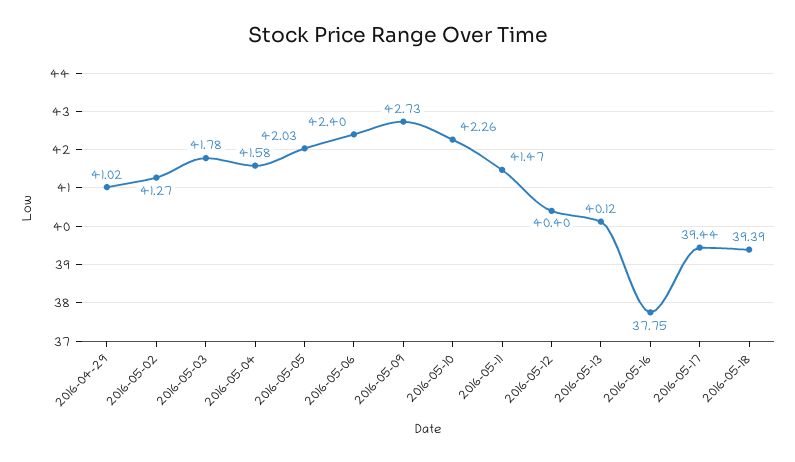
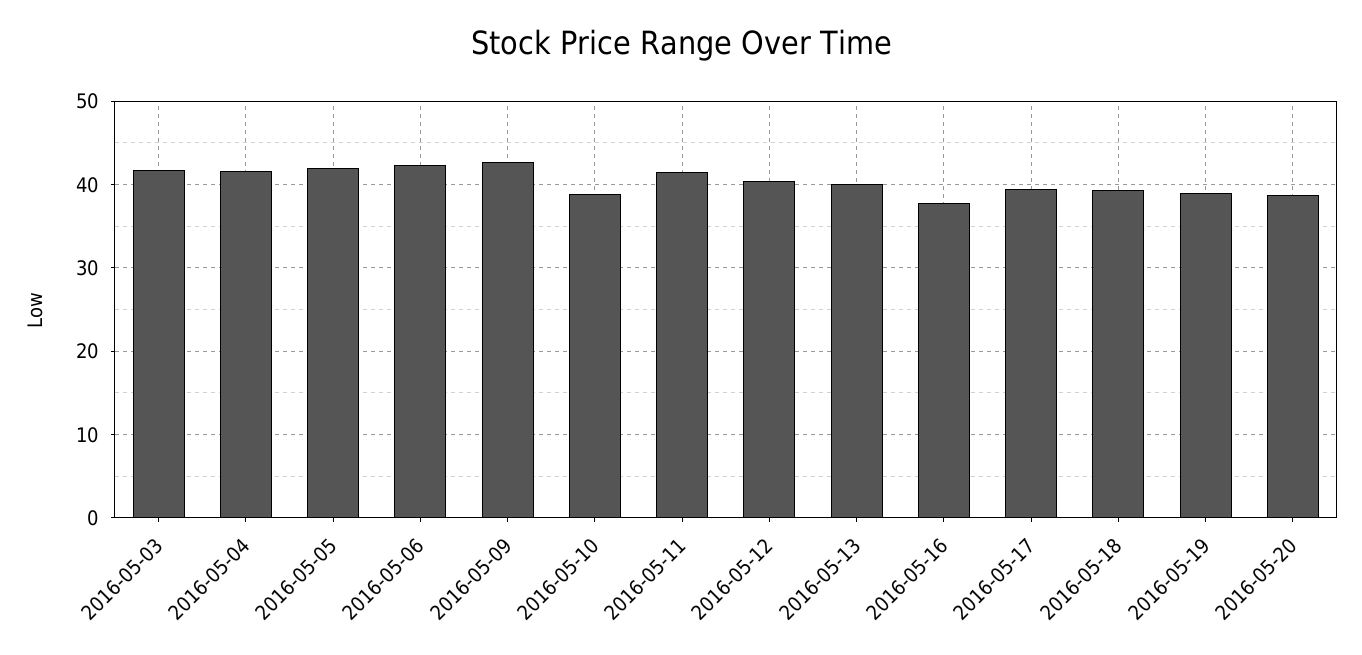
2016-04-29: 41.02 -> none
2016-05-02: 41.27 -> none
2016-05-10: 42.26 -> 39
2016-05-19: none -> 39
2016-05-20: none -> 39

